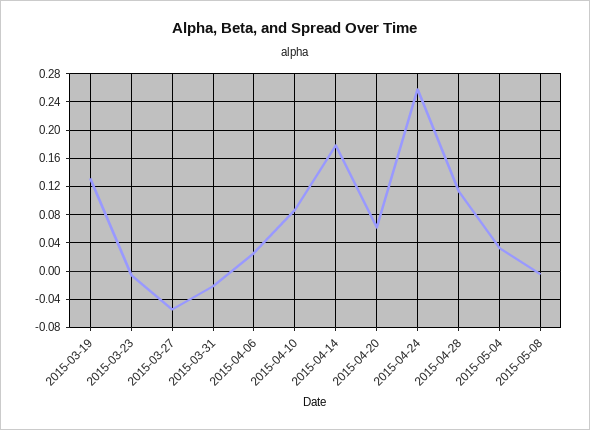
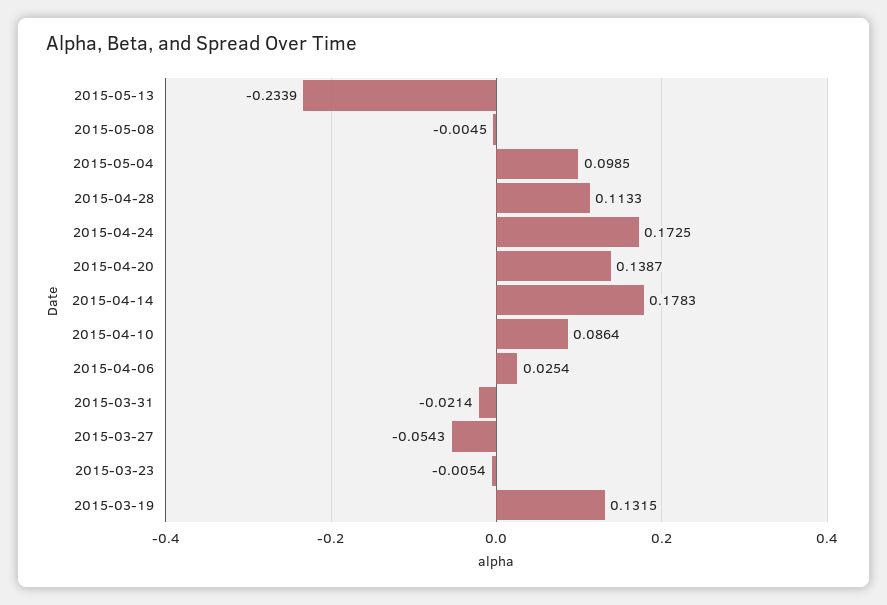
2015-04-20: 0.06 -> 0.1387
2015-04-24: 0.26 -> 0.1725
2015-05-04: 0.03 -> 0.0985
2015-05-13: none -> -0.2339

